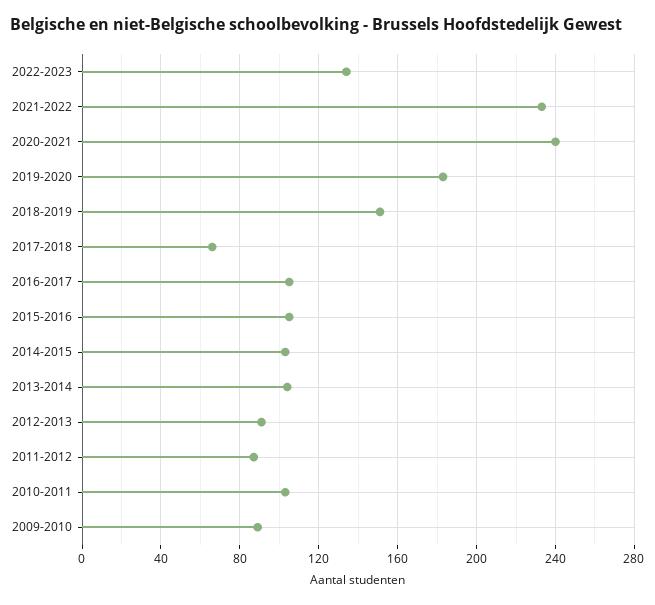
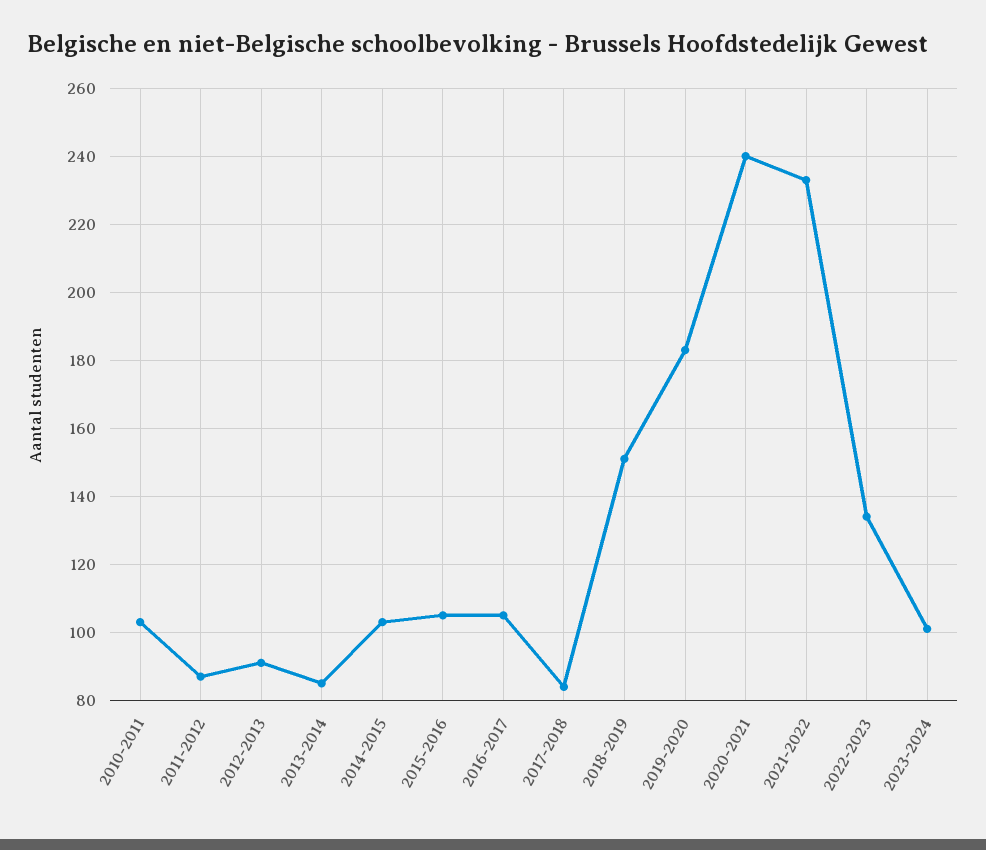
2017-2018: 65 -> 85
2013-2014: 105 -> 85
2009-2010: 90 -> none
2023-2024: none -> 100

